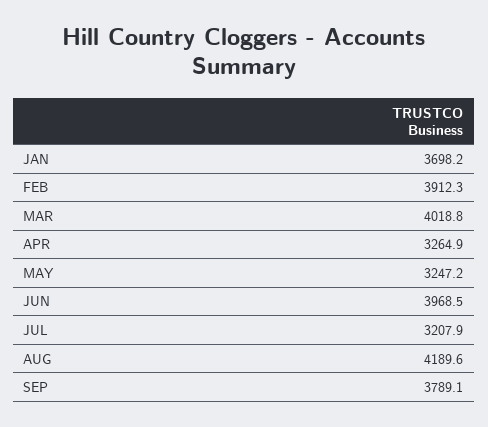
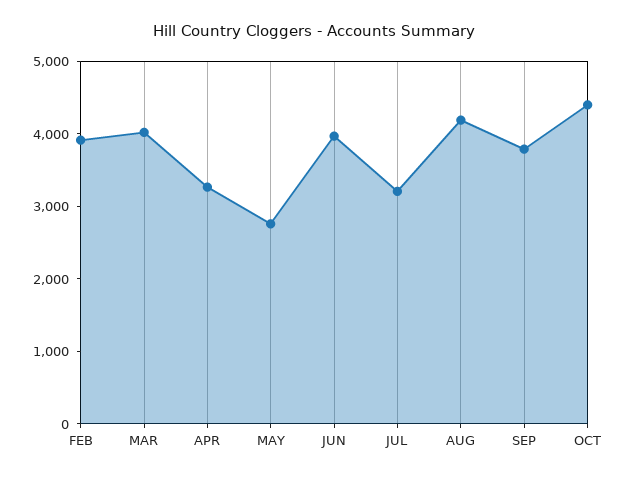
JAN: 3698.2 -> none
MAY: 3247.2 -> 2800
OCT: none -> 4400

